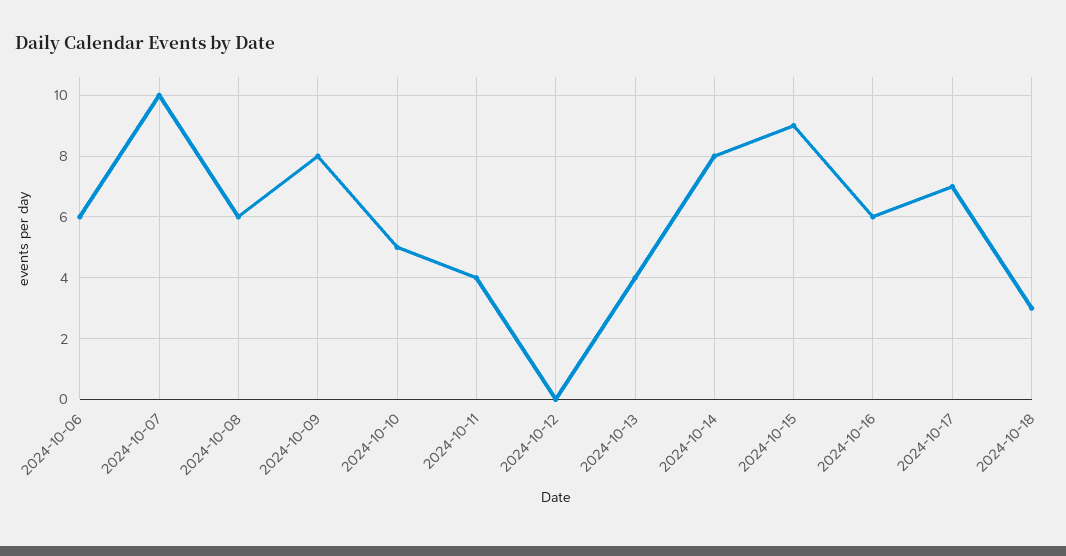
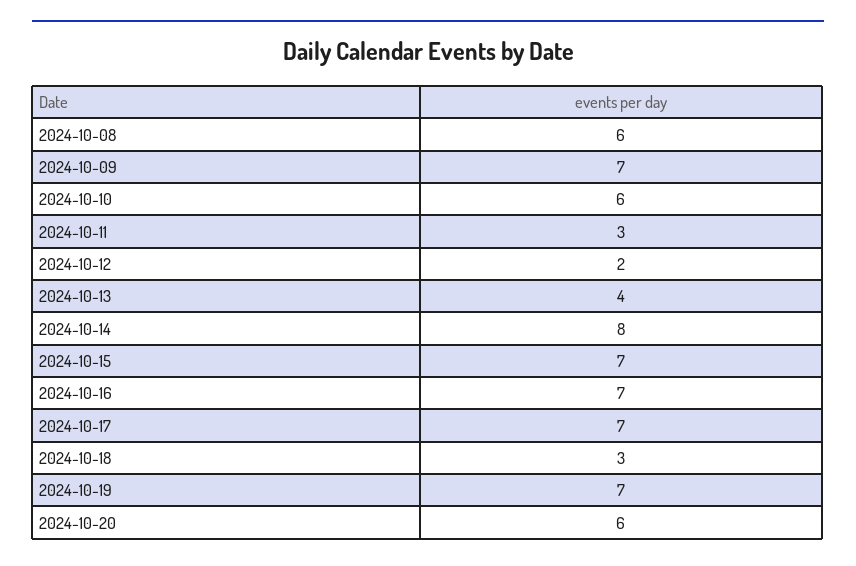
2024-10-06: 6 -> none
2024-10-07: 10 -> none
2024-10-09: 8 -> 7
2024-10-10: 5 -> 6
2024-10-11: 4 -> 3
2024-10-12: 0 -> 2
2024-10-15: 9 -> 7
2024-10-16: 6 -> 7
2024-10-19: none -> 7
2024-10-20: none -> 6

